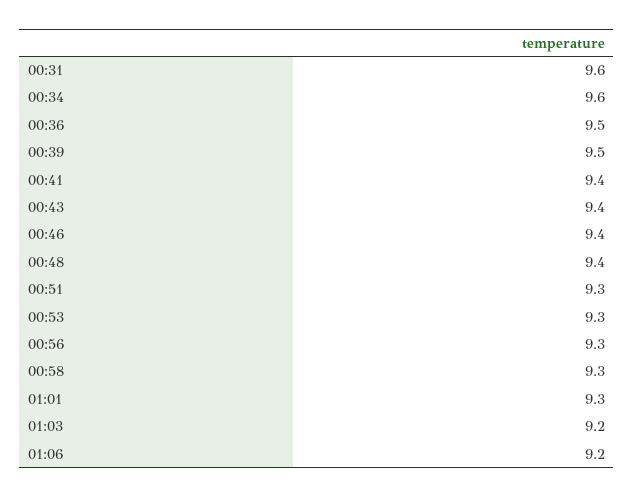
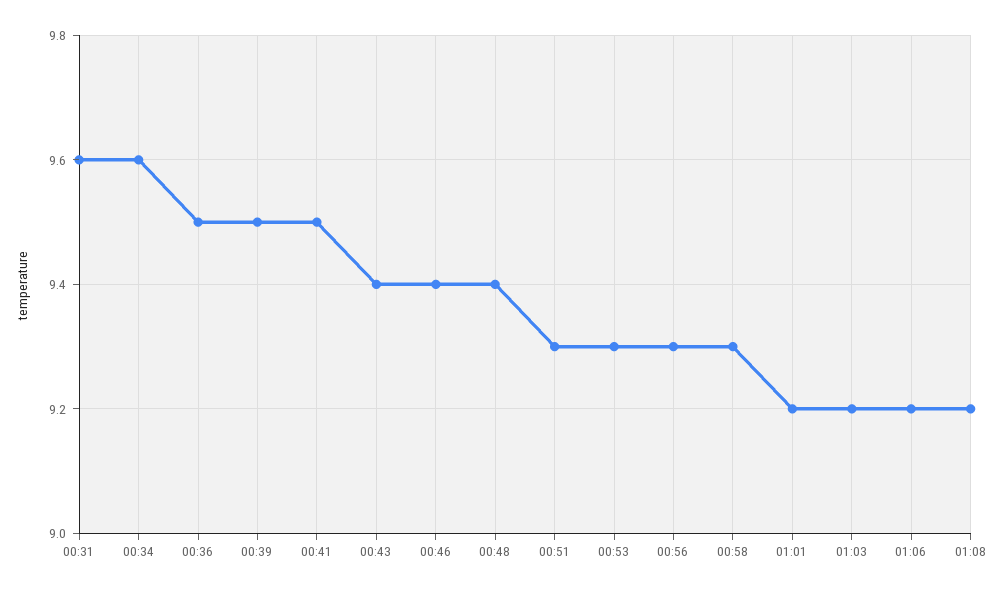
00:41: 9.4 -> 9.5
01:01: 9.3 -> 9.2
01:08: none -> 9.2

